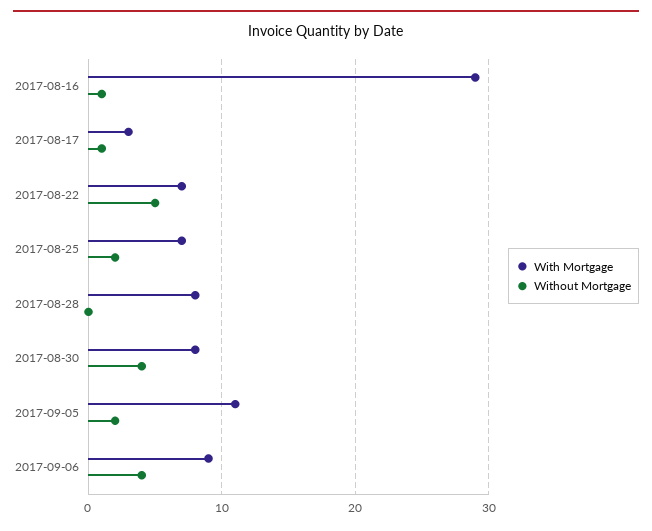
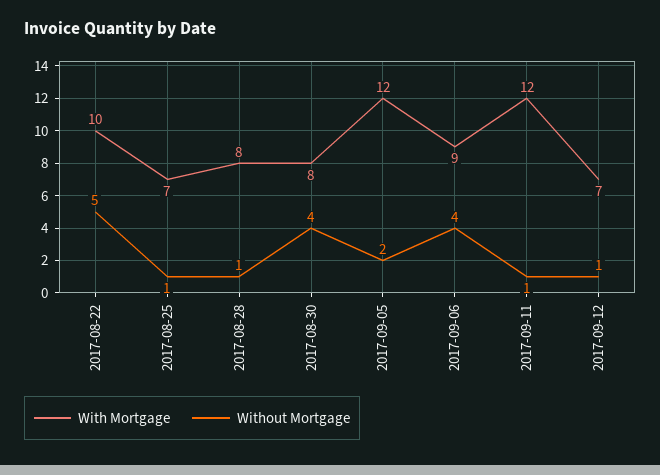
With Mortgage, 2017-08-16: 29 -> none
Without Mortgage, 2017-08-16: 1 -> none
With Mortgage, 2017-08-17: 3 -> none
Without Mortgage, 2017-08-17: 1 -> none
With Mortgage, 2017-08-22: 7 -> 10
Without Mortgage, 2017-08-25: 2 -> 1
Without Mortgage, 2017-08-28: 0 -> 1
With Mortgage, 2017-09-05: 11 -> 12
With Mortgage, 2017-09-11: none -> 12
Without Mortgage, 2017-09-11: none -> 1
With Mortgage, 2017-09-12: none -> 7
Without Mortgage, 2017-09-12: none -> 1

